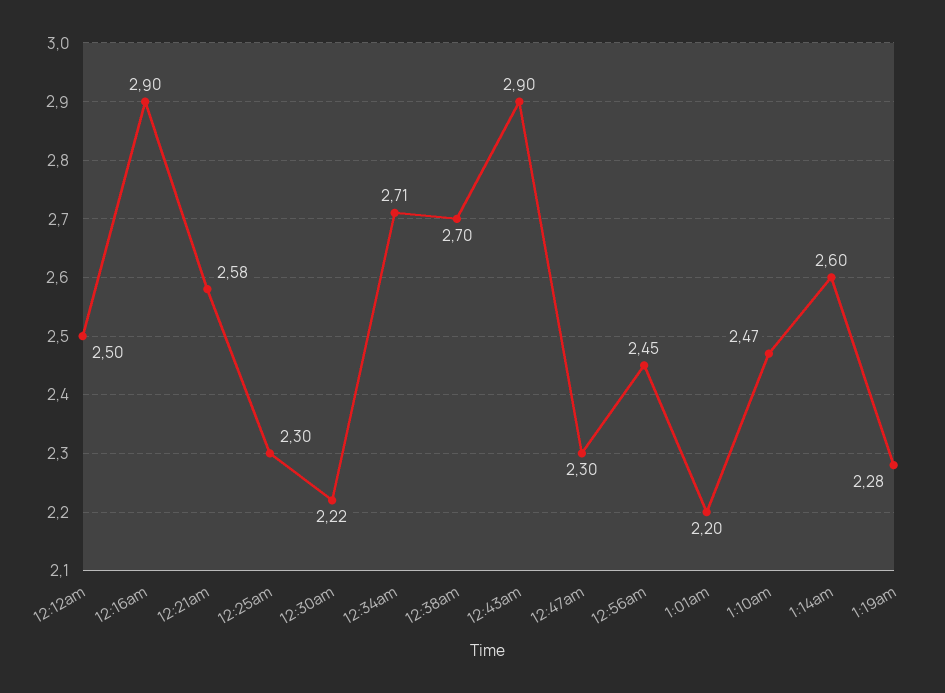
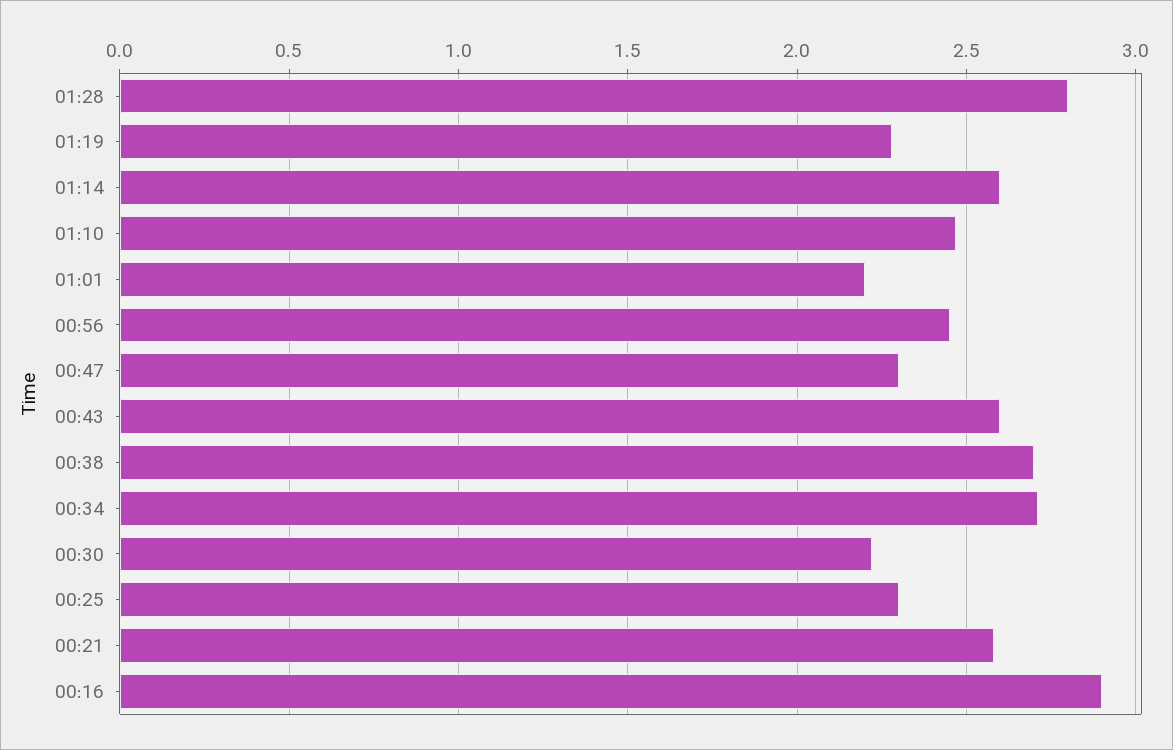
12:12am: 2.5 -> none
12:43am: 2.9 -> 2.6
01:28: none -> 2.8

